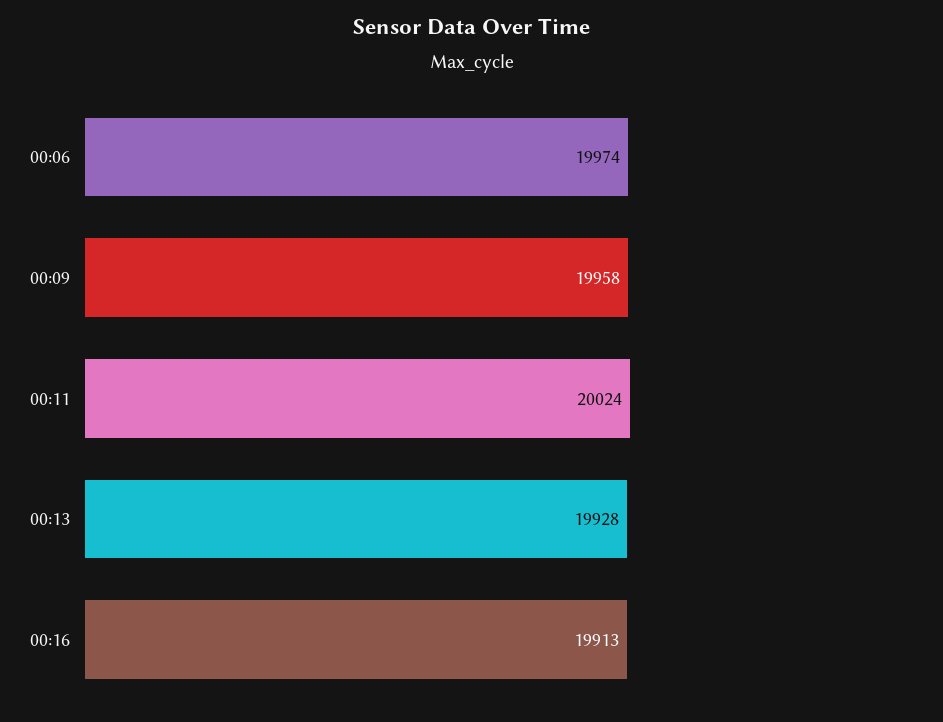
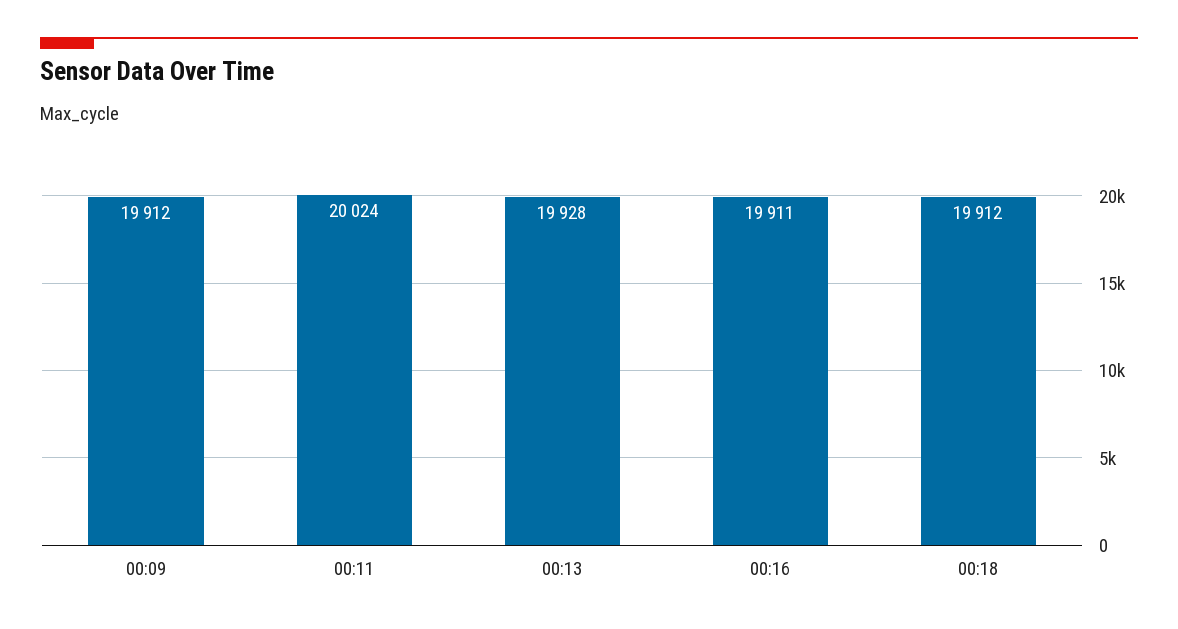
00:06: 19974 -> none
00:09: 19958 -> 19912
00:16: 19913 -> 19911
00:18: none -> 19912

